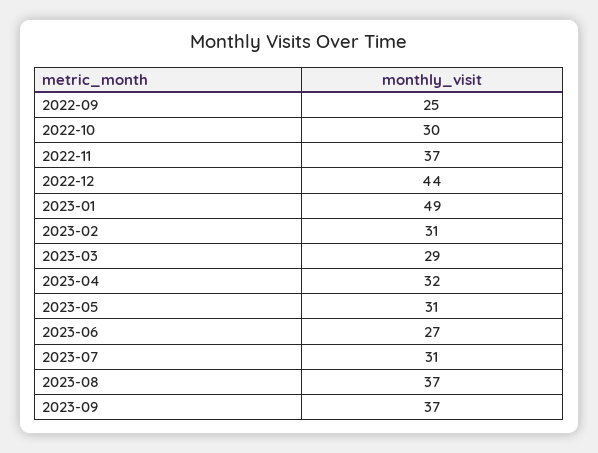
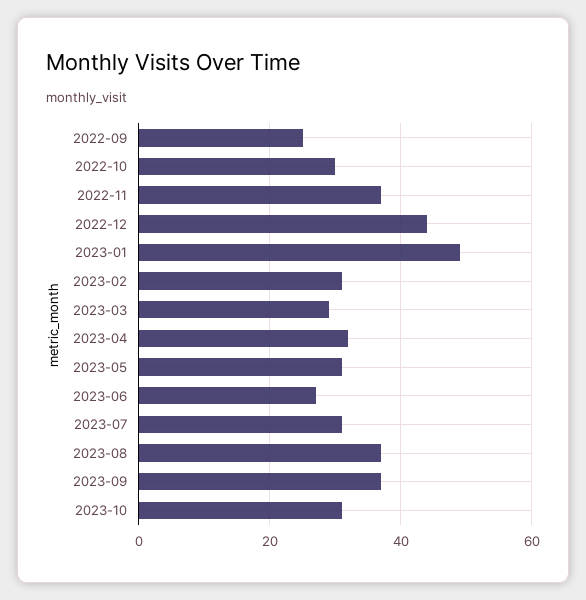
2023-10: none -> 30

